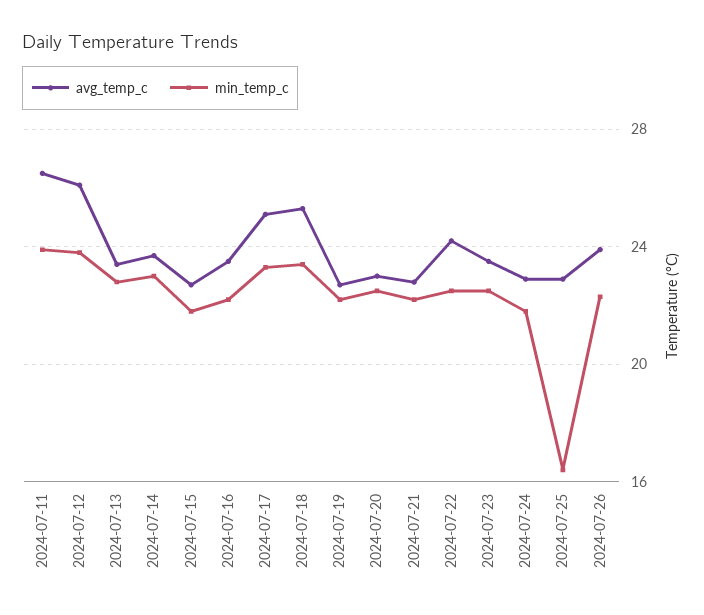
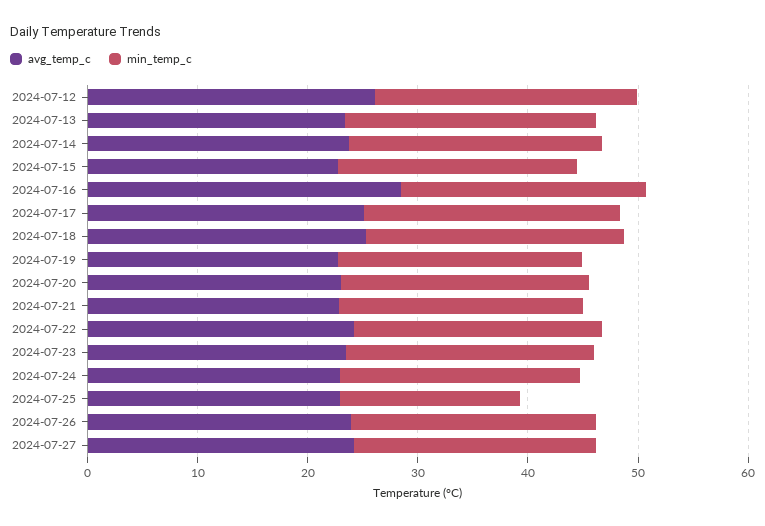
avg_temp_c, 2024-07-11: 26.5 -> none
min_temp_c, 2024-07-11: 24 -> none
avg_temp_c, 2024-07-16: 23.5 -> 28
avg_temp_c, 2024-07-27: none -> 24
min_temp_c, 2024-07-27: none -> 22

